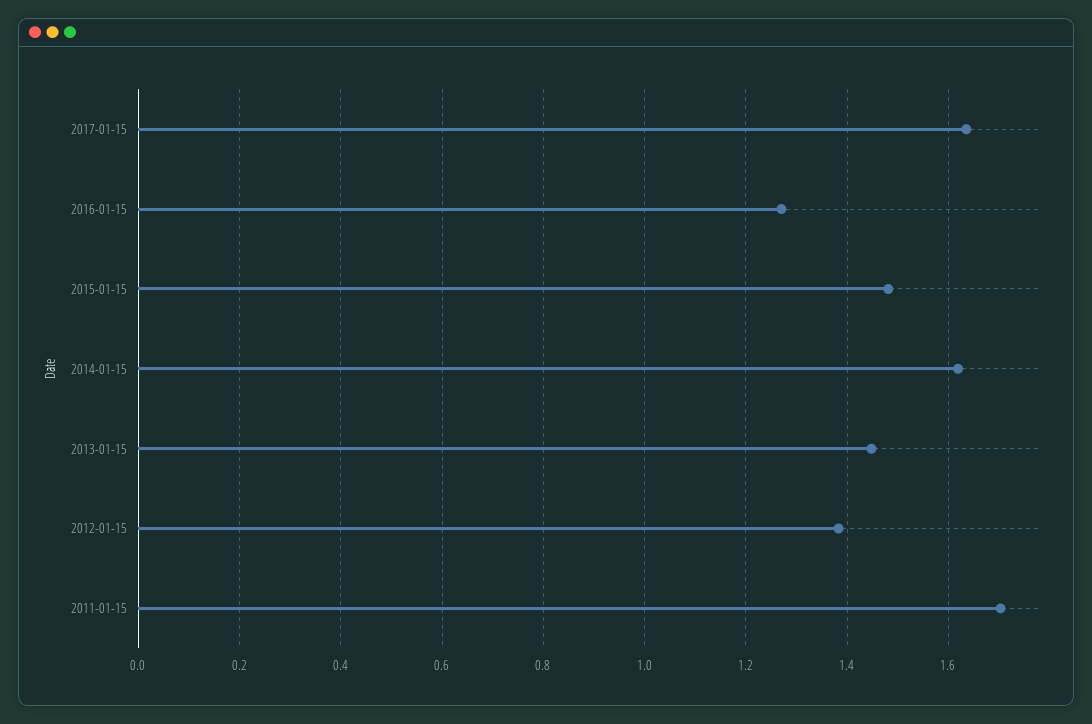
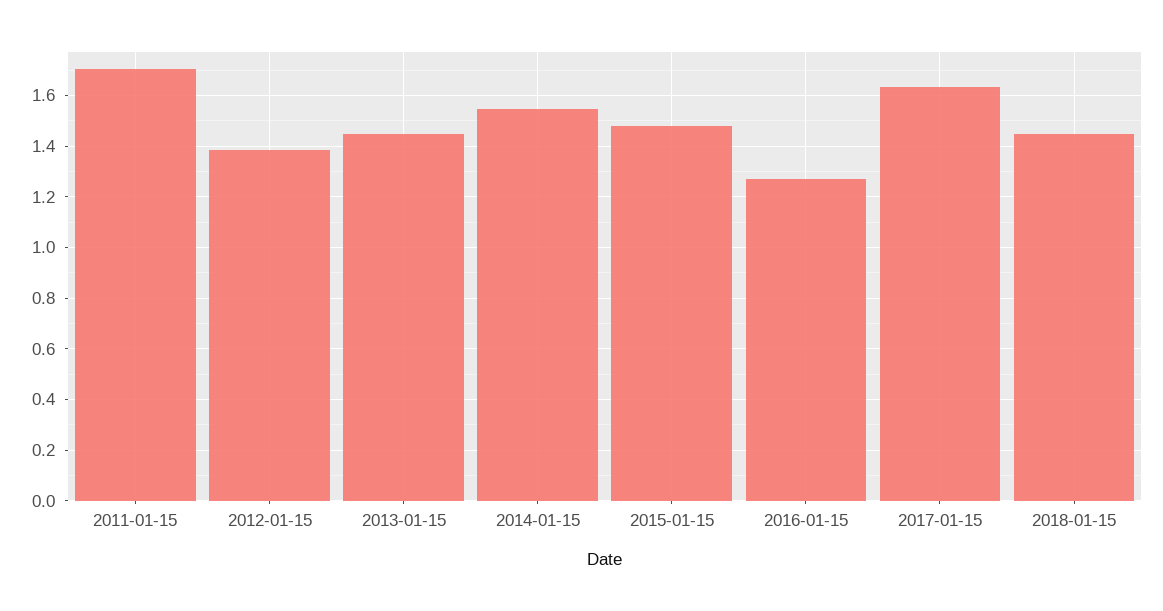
2014-01-15: 1.62 -> 1.55
2018-01-15: none -> 1.45

